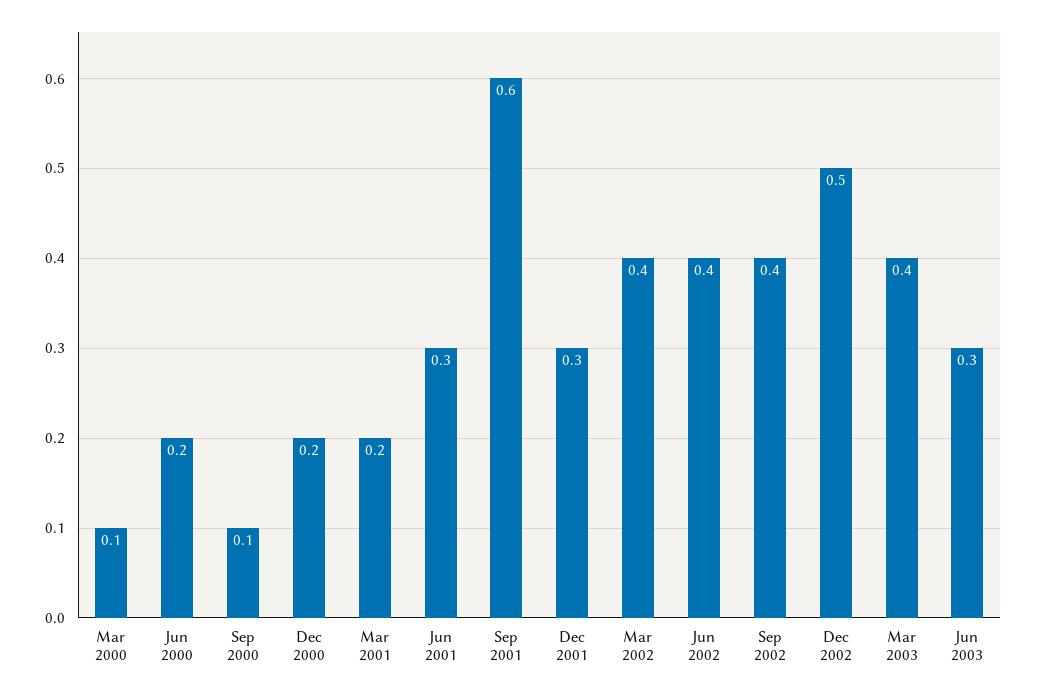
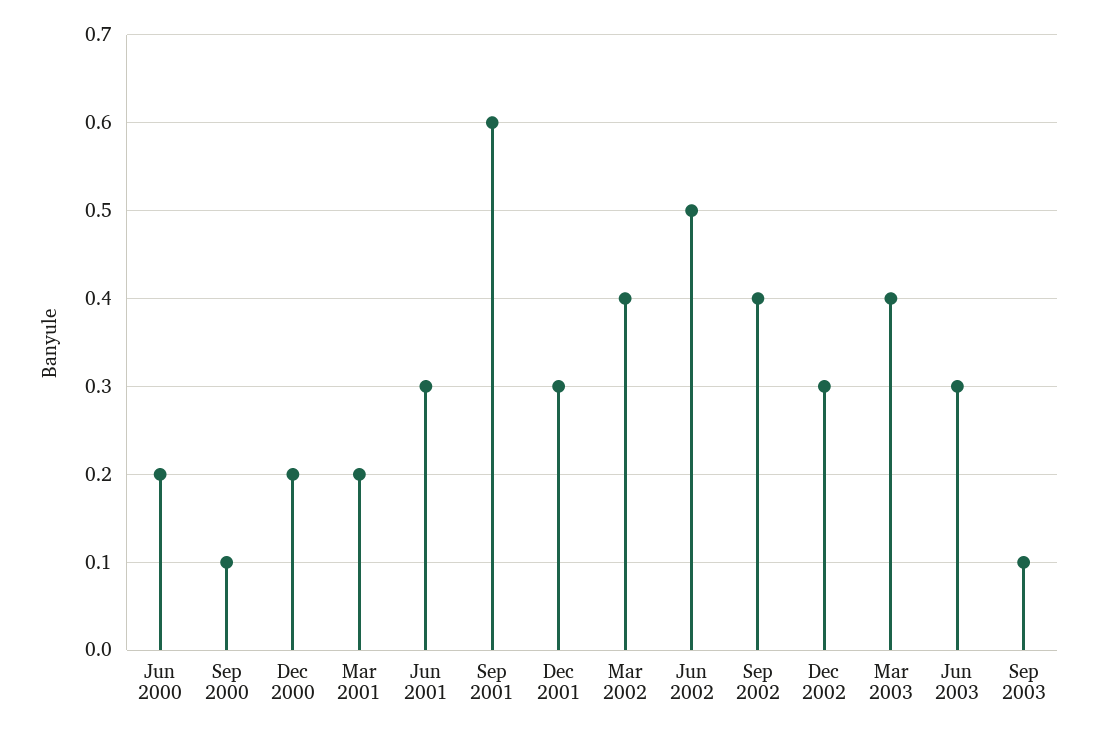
Mar 2000: 0.1 -> none
Jun 2002: 0.4 -> 0.5
Dec 2002: 0.5 -> 0.3
Sep 2003: none -> 0.1

